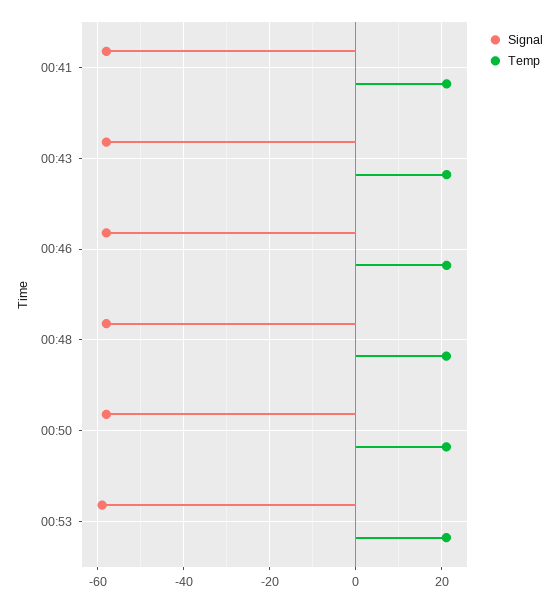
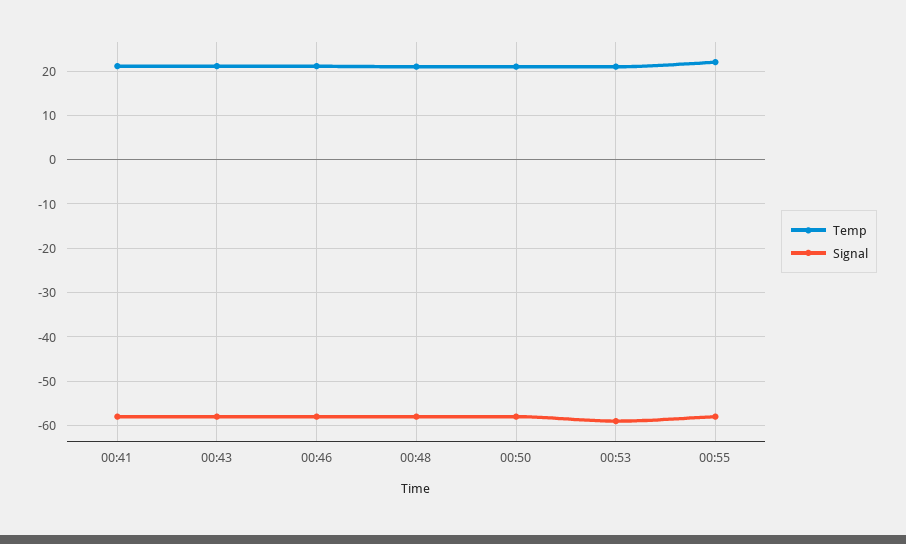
Temp, 00:55: none -> 22
Signal, 00:55: none -> -58

